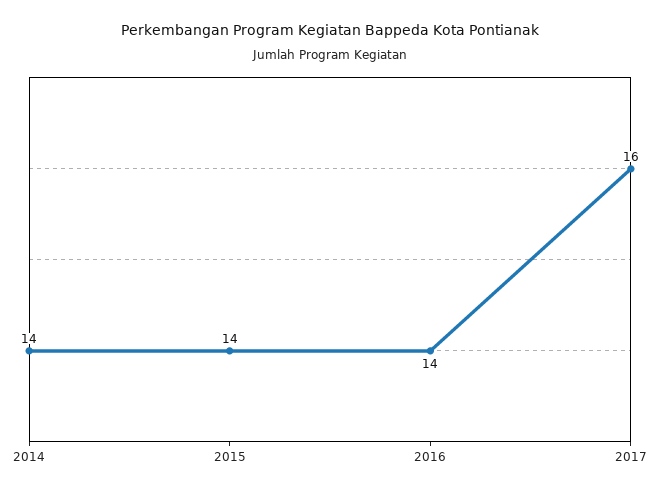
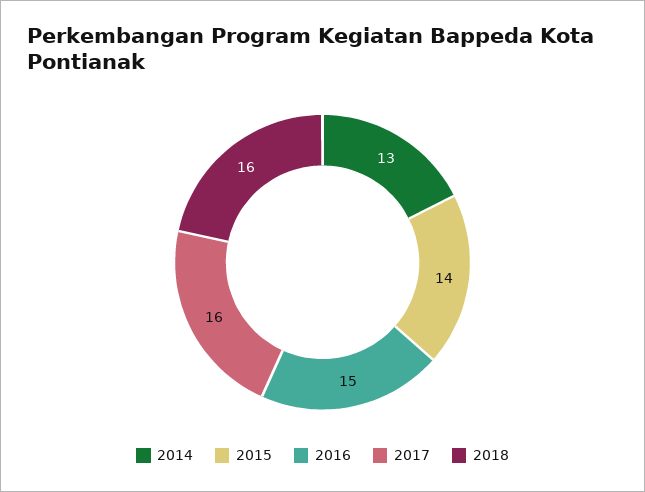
2014: 14 -> 13
2016: 14 -> 15
2018: none -> 16

